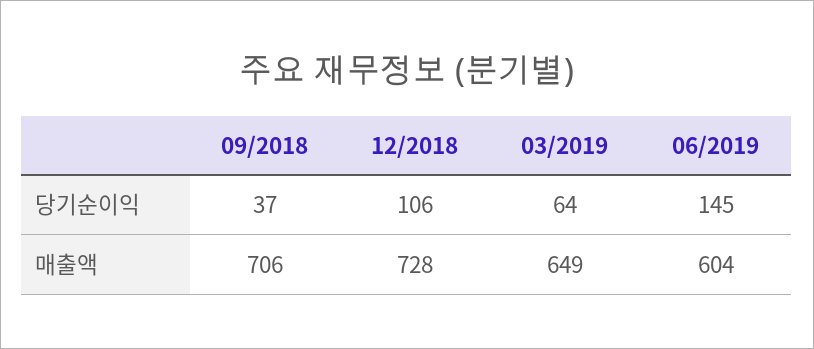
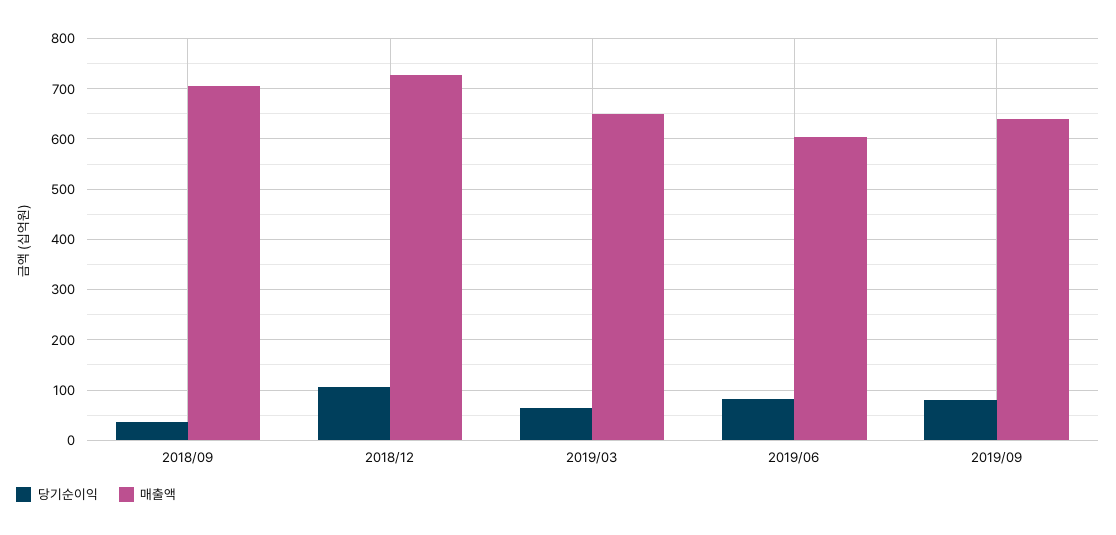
당기순이익, 06/2019: 145 -> 80
당기순이익, 2019/09: none -> 80
매출액, 2019/09: none -> 640

